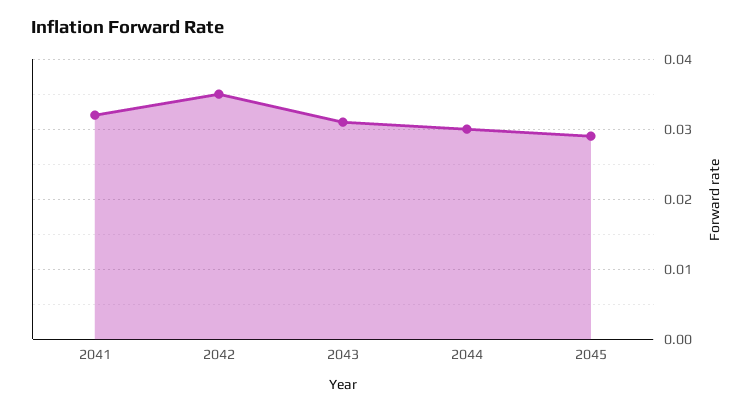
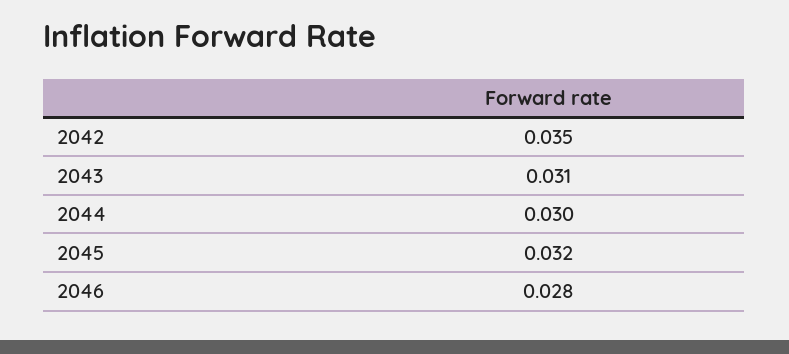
2041: 0.032 -> none
2045: 0.029 -> 0.032
2046: none -> 0.028

